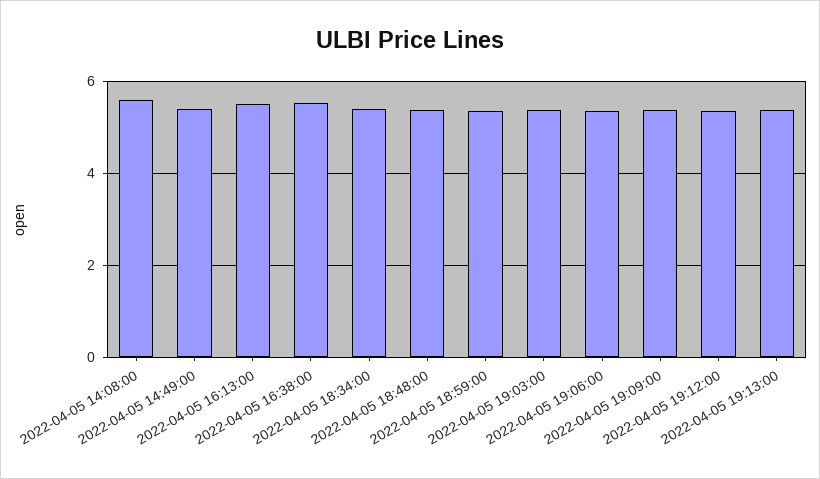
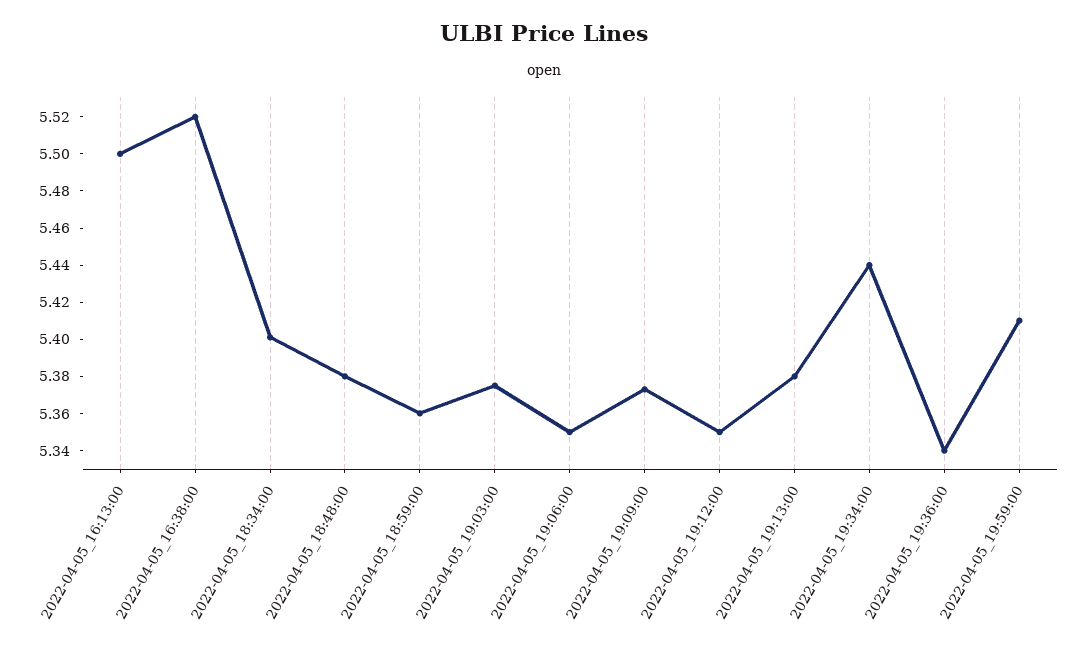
2022-04-05 14:08:00: 5.6 -> none
2022-04-05 14:49:00: 5.4 -> none
2022-04-05_19:34:00: none -> 5.44
2022-04-05_19:36:00: none -> 5.34
2022-04-05_19:59:00: none -> 5.41

